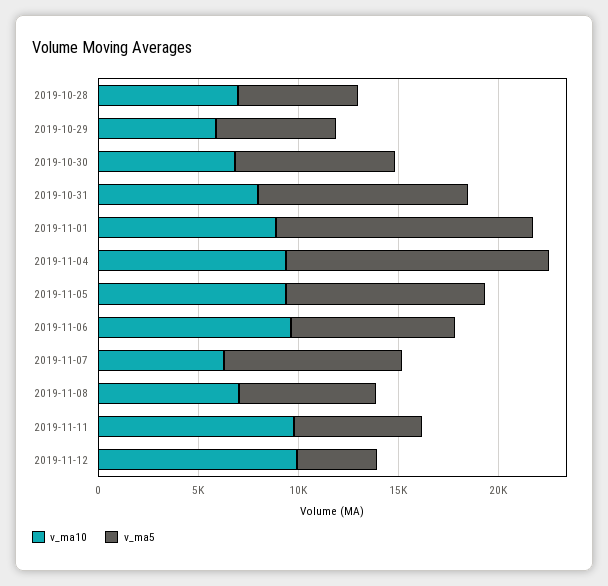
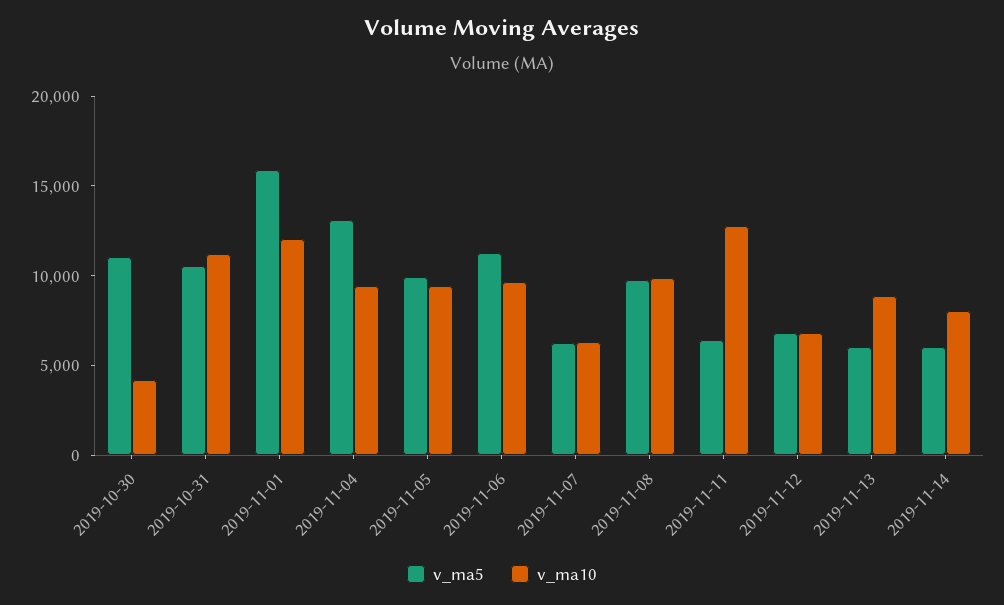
v_ma10, 2019-10-28: 7000 -> none
v_ma5, 2019-10-28: 6000 -> none
v_ma10, 2019-10-29: 6000 -> none
v_ma5, 2019-10-29: 6000 -> none
v_ma10, 2019-10-30: 7000 -> 4000
v_ma5, 2019-10-30: 8000 -> 11000
v_ma10, 2019-10-31: 8000 -> 11000
v_ma10, 2019-11-01: 9000 -> 12000
v_ma5, 2019-11-01: 13000 -> 16000
v_ma5, 2019-11-06: 8000 -> 11000
v_ma5, 2019-11-07: 9000 -> 6000
v_ma10, 2019-11-08: 7000 -> 10000
v_ma5, 2019-11-08: 7000 -> 10000
v_ma10, 2019-11-11: 10000 -> 13000
v_ma10, 2019-11-12: 10000 -> 7000
v_ma5, 2019-11-12: 4000 -> 7000
v_ma5, 2019-11-13: none -> 6000
v_ma10, 2019-11-13: none -> 9000
v_ma5, 2019-11-14: none -> 6000
v_ma10, 2019-11-14: none -> 8000

